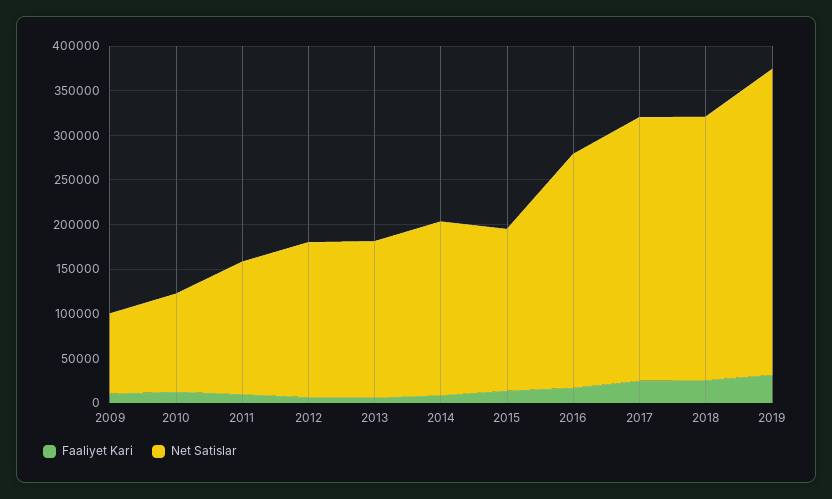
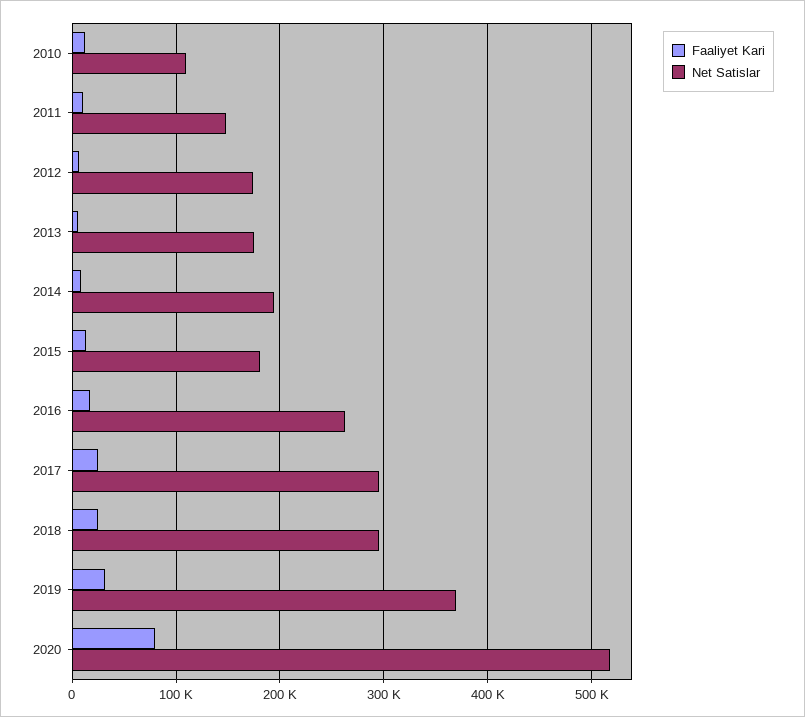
Faaliyet Kari, 2009: 10000 -> none
Net Satislar, 2009: 90000 -> none
Net Satislar, 2019: 340000 -> 370000
Faaliyet Kari, 2020: none -> 80000
Net Satislar, 2020: none -> 520000

